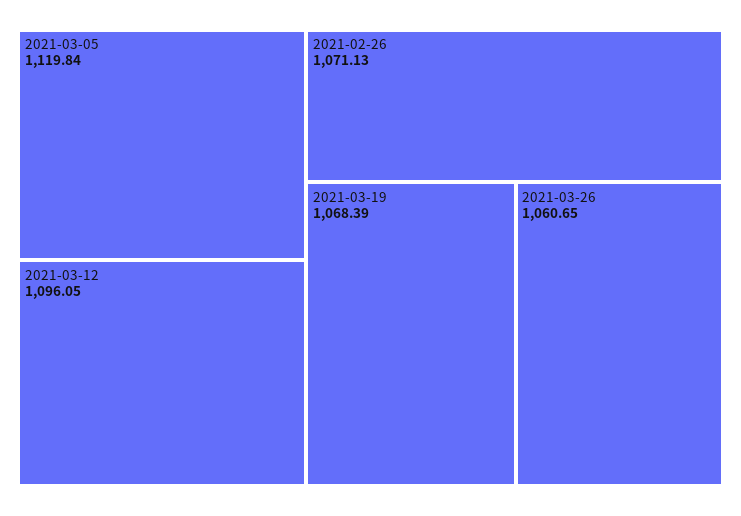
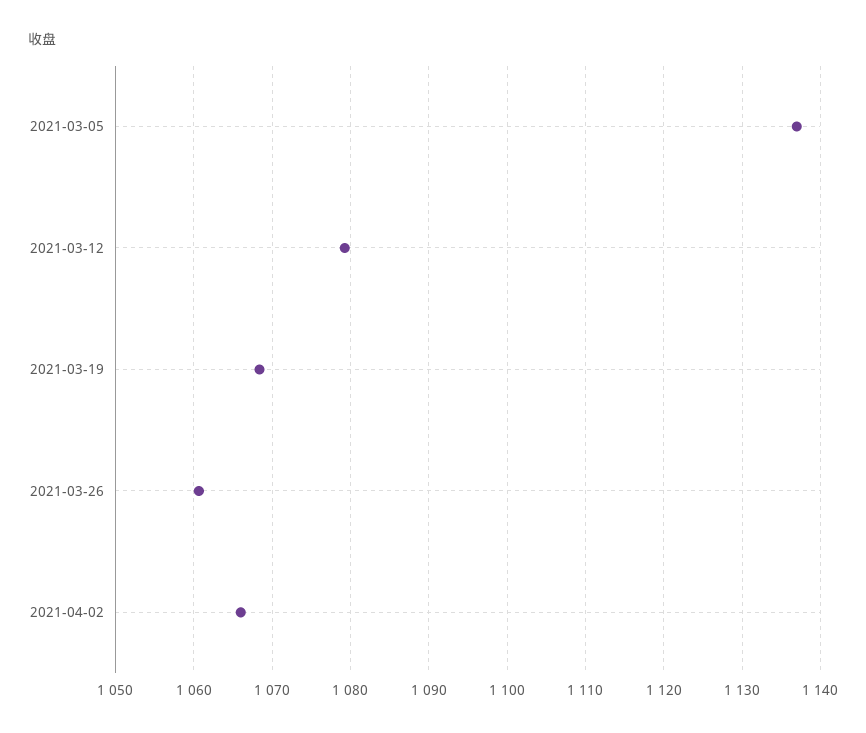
2021-03-05: 1119.84 -> 1137
2021-03-12: 1096.05 -> 1079
2021-02-26: 1071.13 -> none
2021-04-02: none -> 1066

